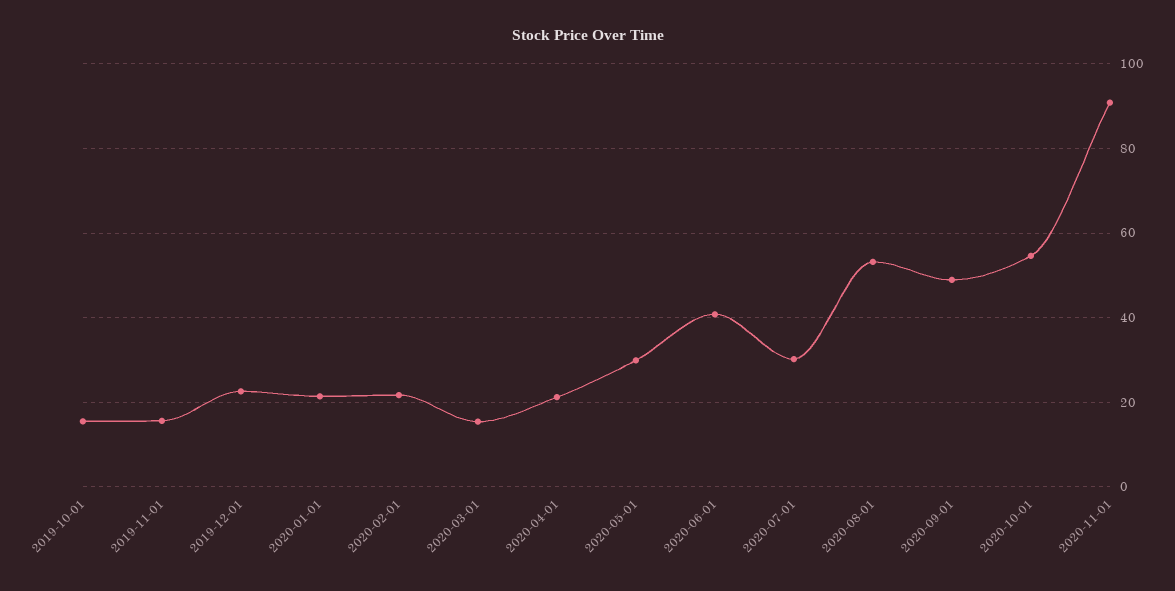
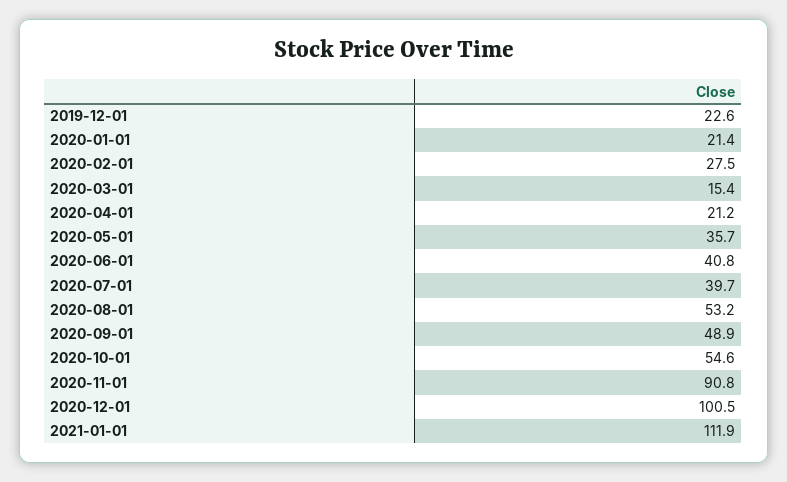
2019-10-01: 16 -> none
2019-11-01: 16 -> none
2020-02-01: 22 -> 27.5
2020-05-01: 30 -> 35.7
2020-07-01: 30 -> 39.7
2020-12-01: none -> 100.5
2021-01-01: none -> 111.9

